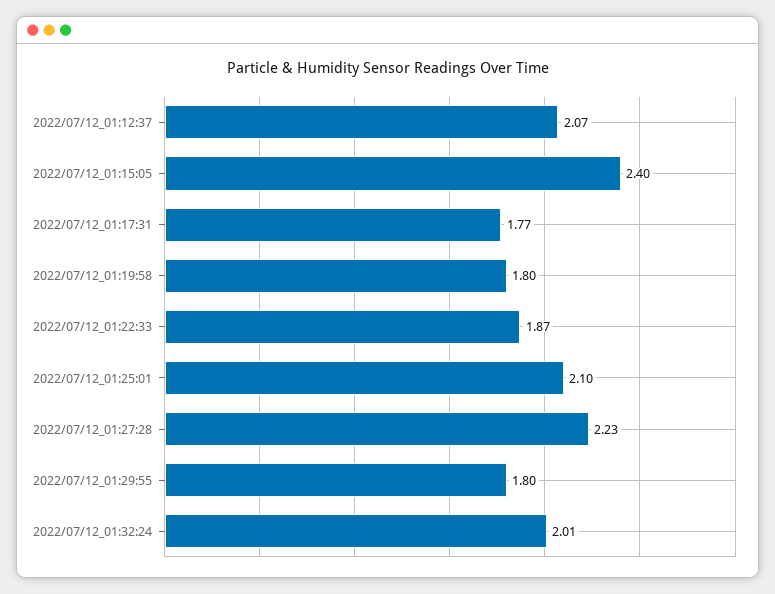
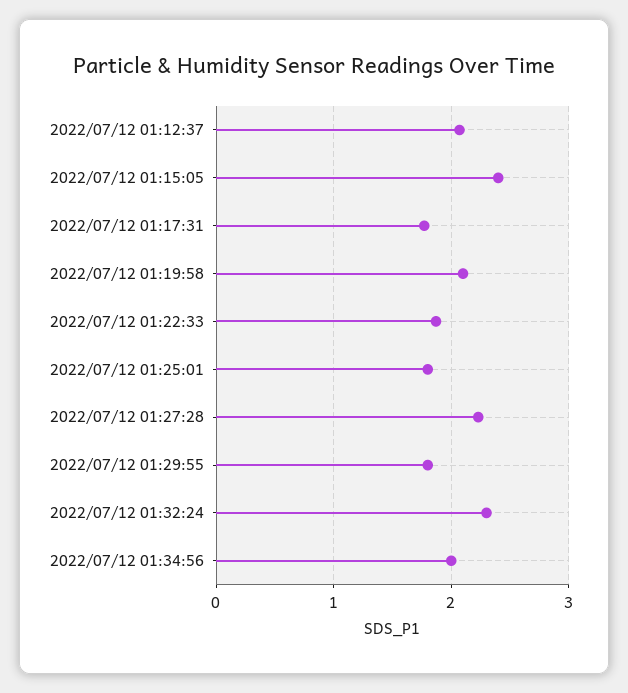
2022/07/12_01:19:58: 1.8 -> 2.1
2022/07/12_01:25:01: 2.1 -> 1.8
2022/07/12_01:32:24: 2.01 -> 2.3
2022/07/12 01:34:56: none -> 2

